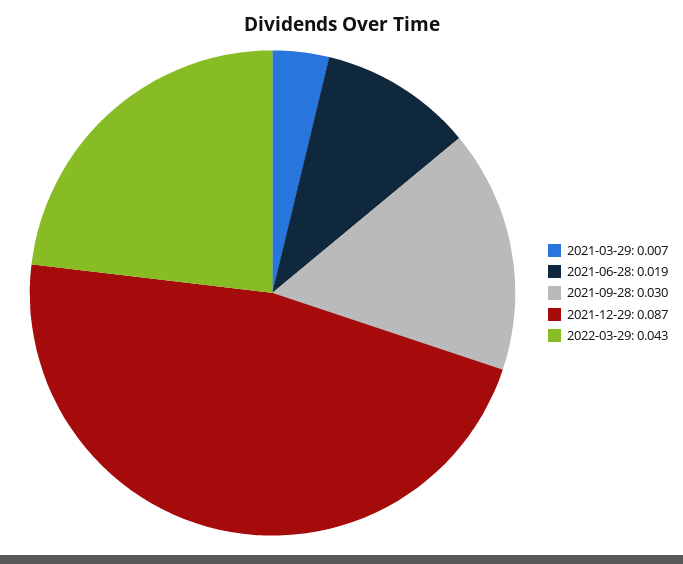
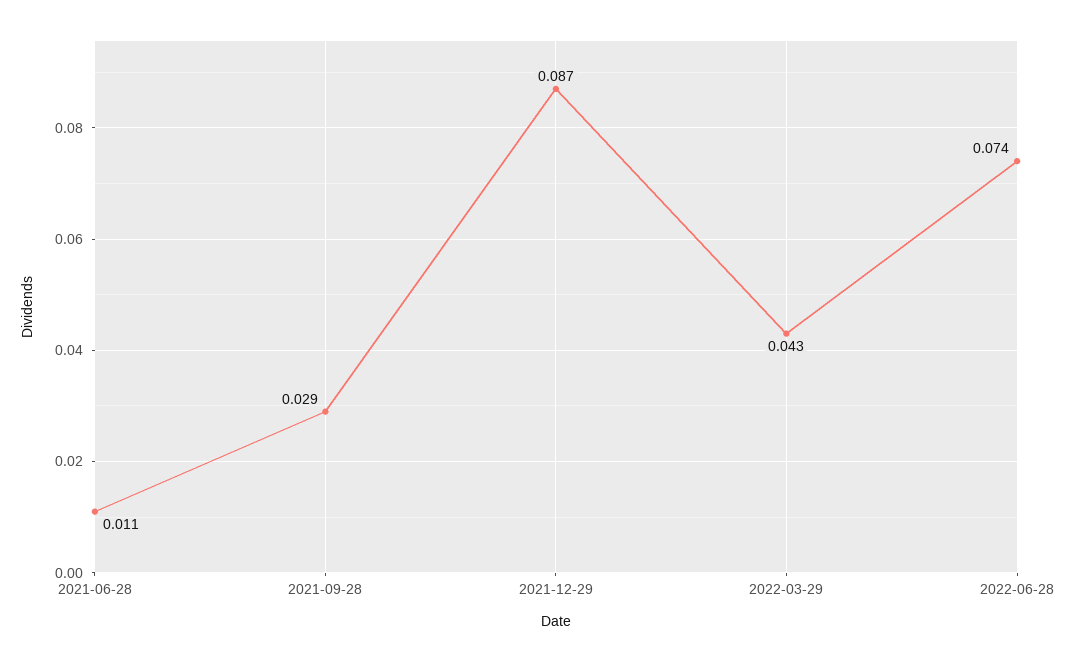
2021-03-29: 0.007 -> none
2021-06-28: 0.019 -> 0.011
2021-09-28: 0.03 -> 0.029
2022-06-28: none -> 0.074

